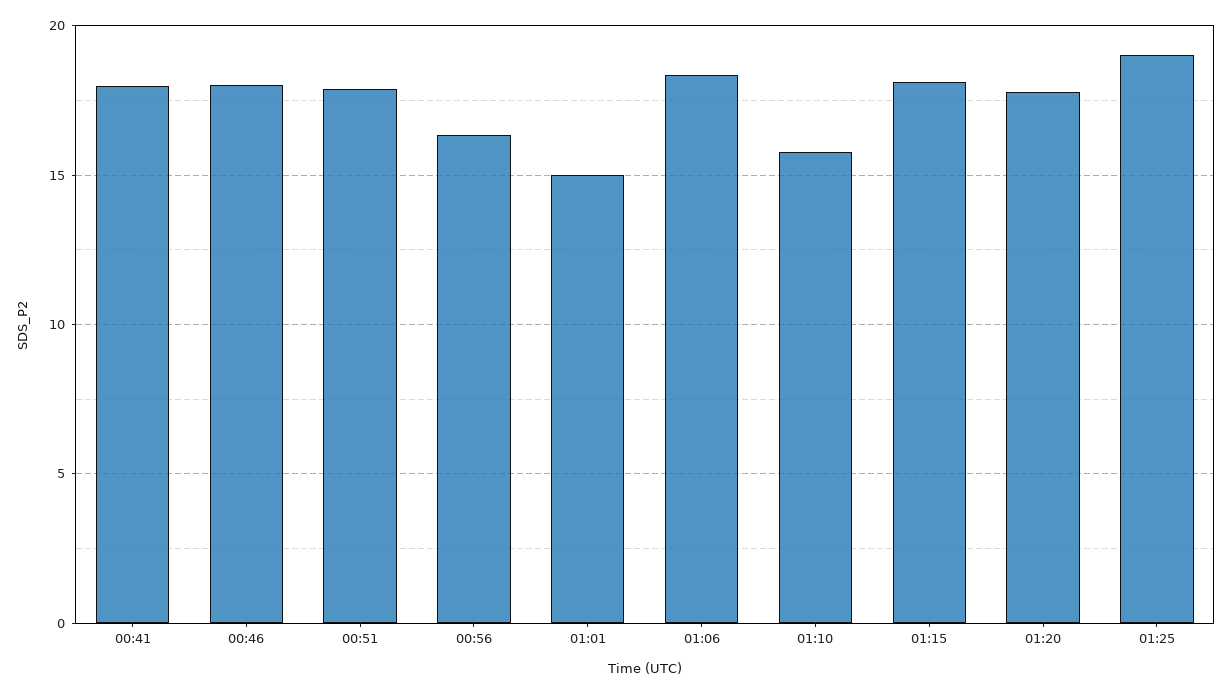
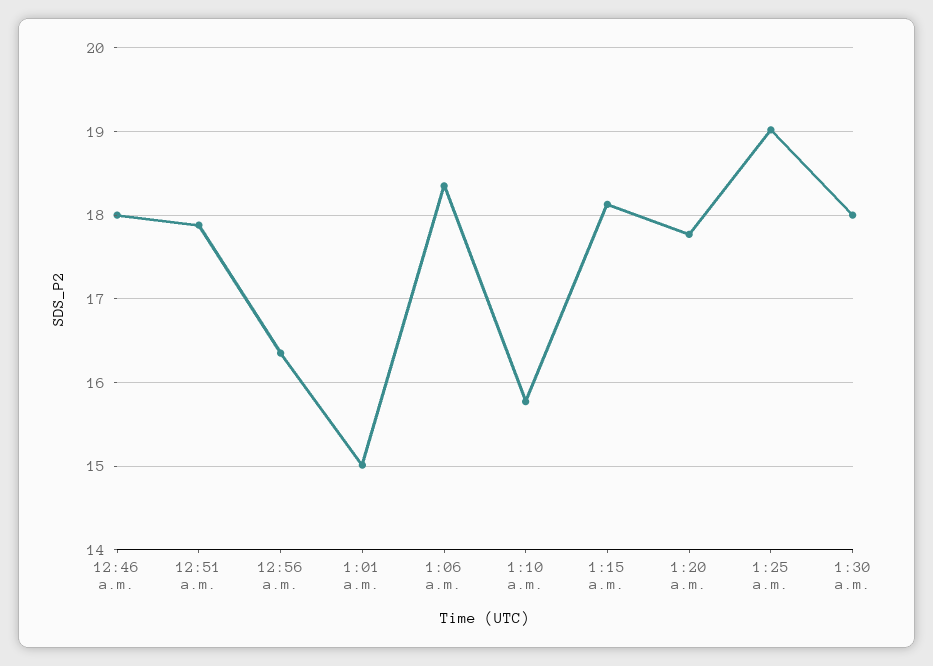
00:41: 18 -> none
1:30 a.m.: none -> 18

